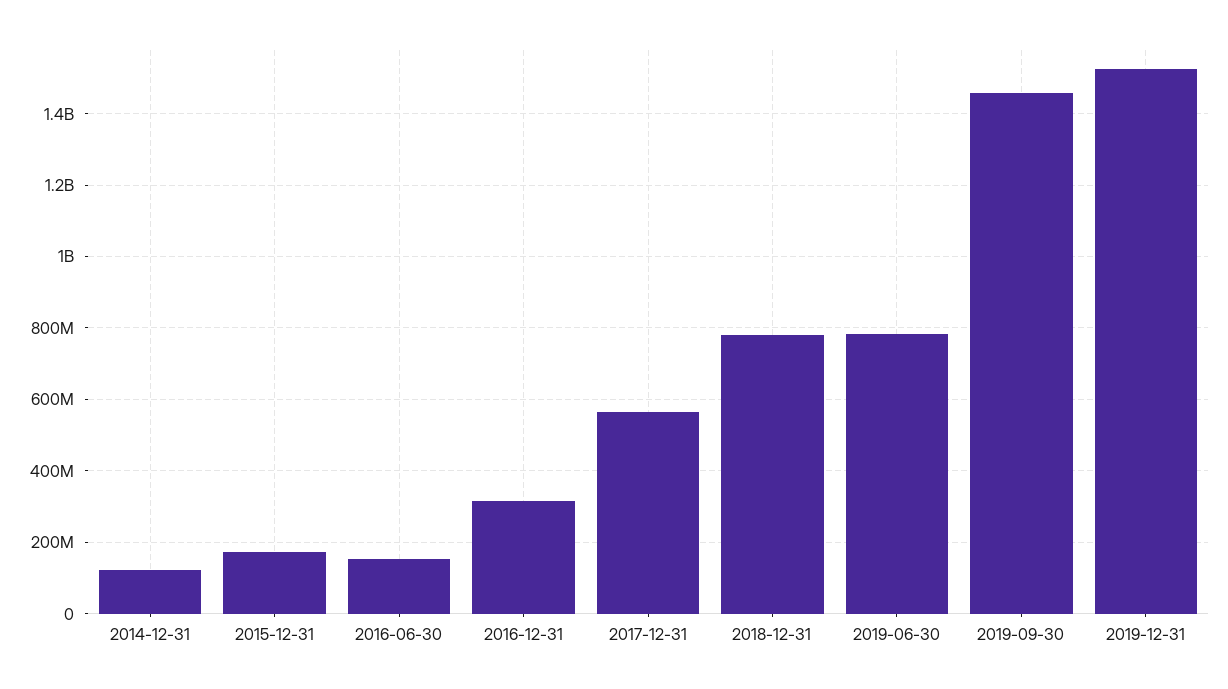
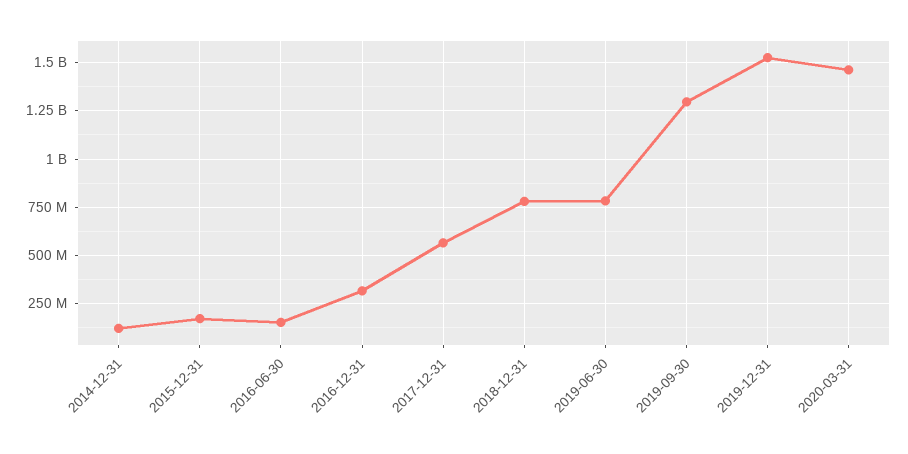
2019-09-30: 1460000000 -> 1300000000
2020-03-31: none -> 1450000000

